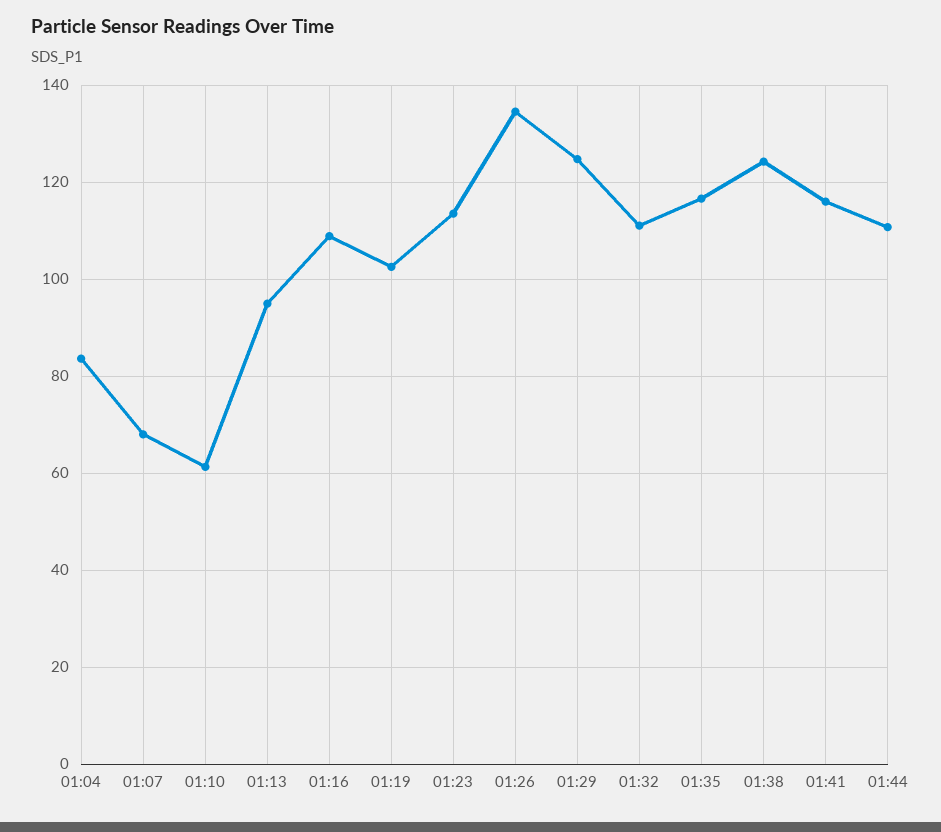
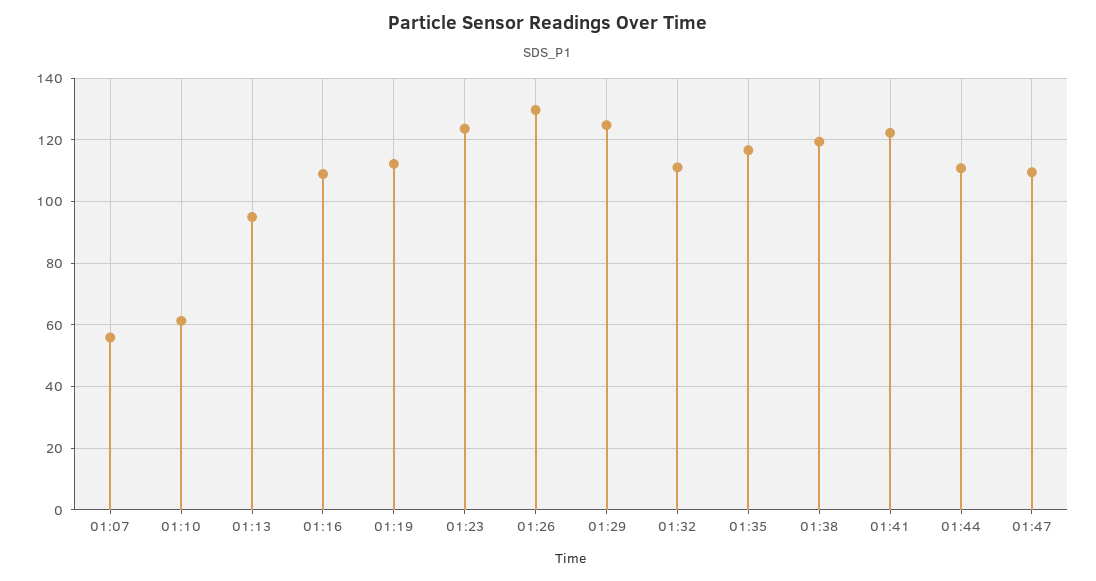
01:04: 84 -> none
01:07: 68 -> 56
01:19: 102 -> 112
01:23: 114 -> 124
01:26: 134 -> 130
01:38: 124 -> 120
01:41: 116 -> 122
01:47: none -> 110

